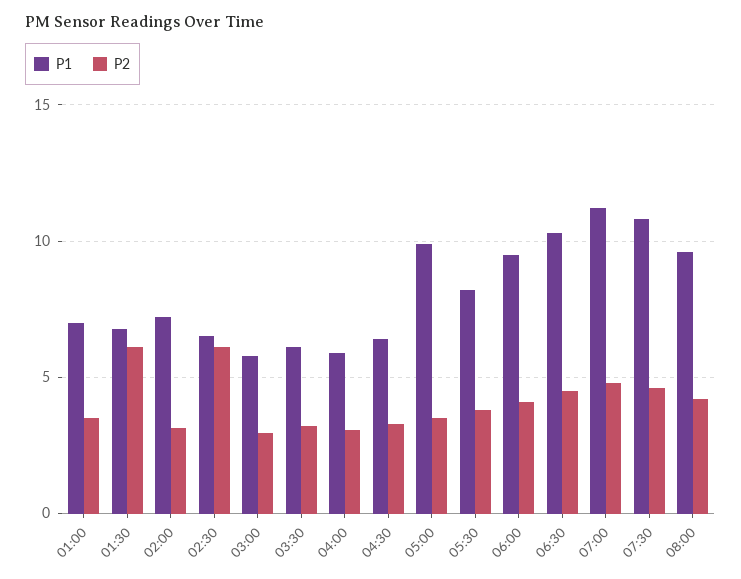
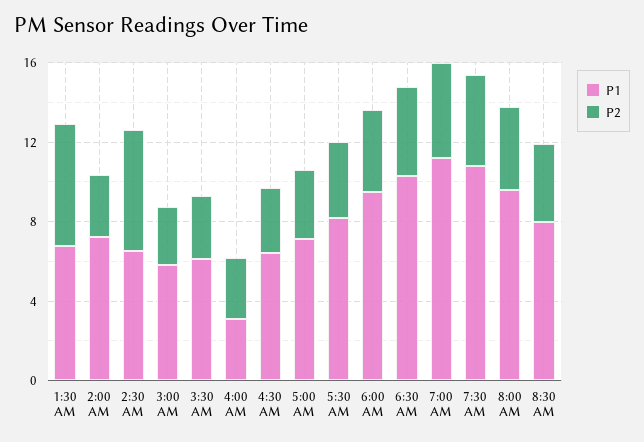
P1, 01:00: 7 -> none
P2, 01:00: 3.5 -> none
P1, 04:00: 6 -> 3
P1, 05:00: 10 -> 7
P1, 8:30 AM: none -> 8
P2, 8:30 AM: none -> 4

